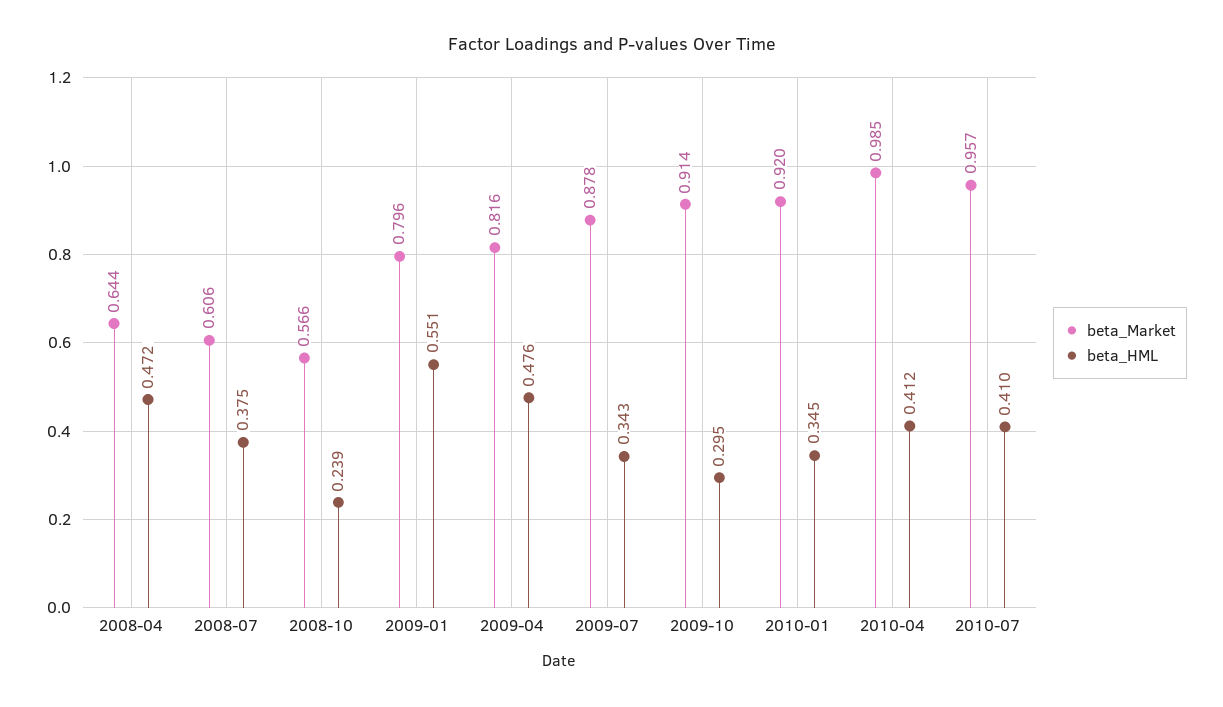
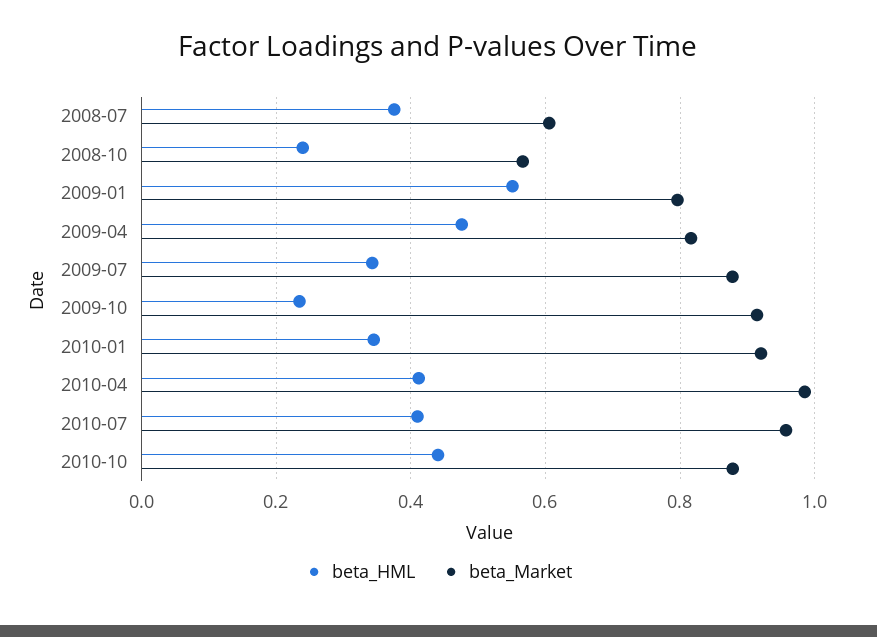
beta_Market, 2008-04: 0.644 -> none
beta_HML, 2008-04: 0.472 -> none
beta_HML, 2009-10: 0.295 -> 0.24
beta_HML, 2010-10: none -> 0.44
beta_Market, 2010-10: none -> 0.88

